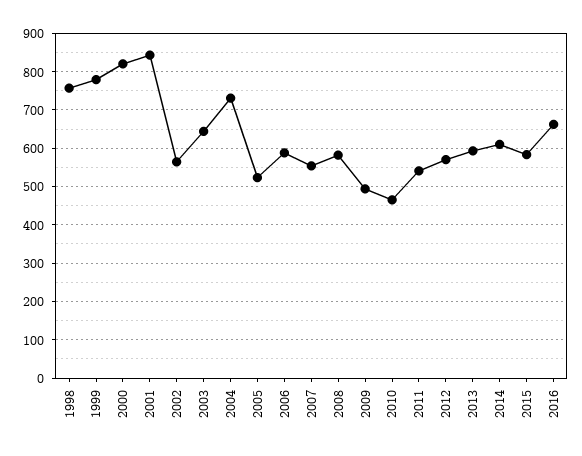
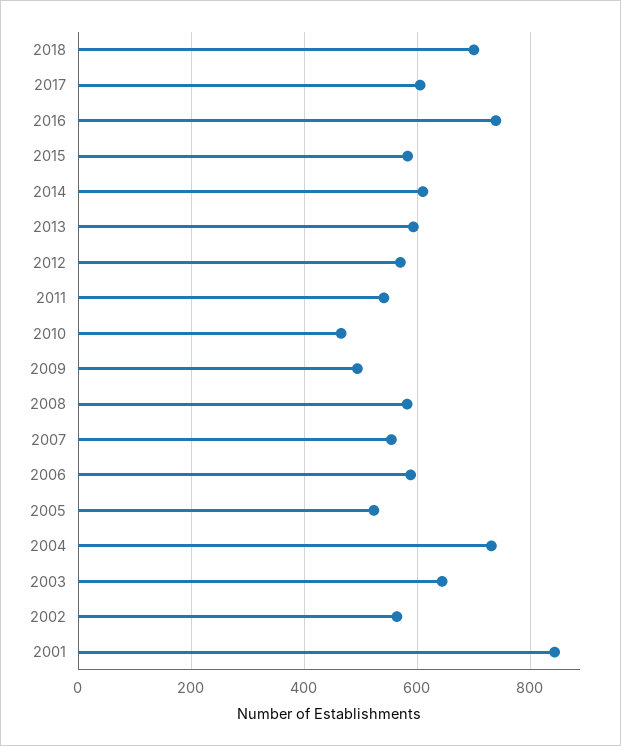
1998: 760 -> none
1999: 780 -> none
2000: 820 -> none
2016: 660 -> 740
2018: none -> 700
2017: none -> 600

